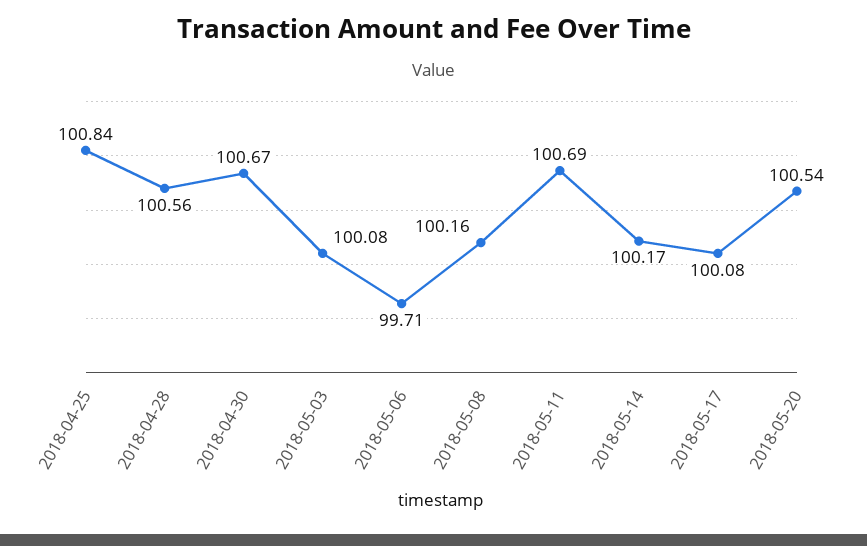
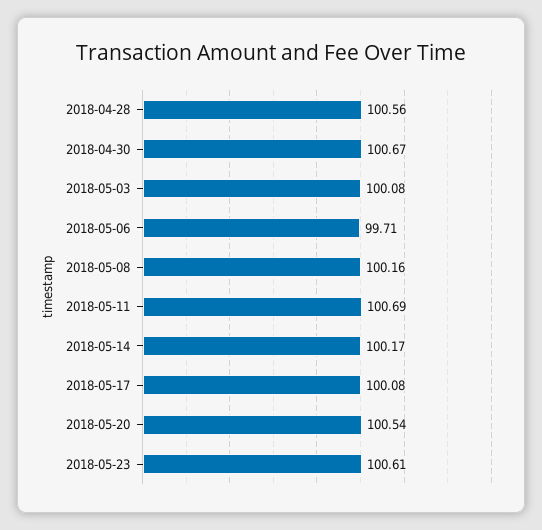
2018-04-25: 100.84 -> none
2018-05-23: none -> 100.61

